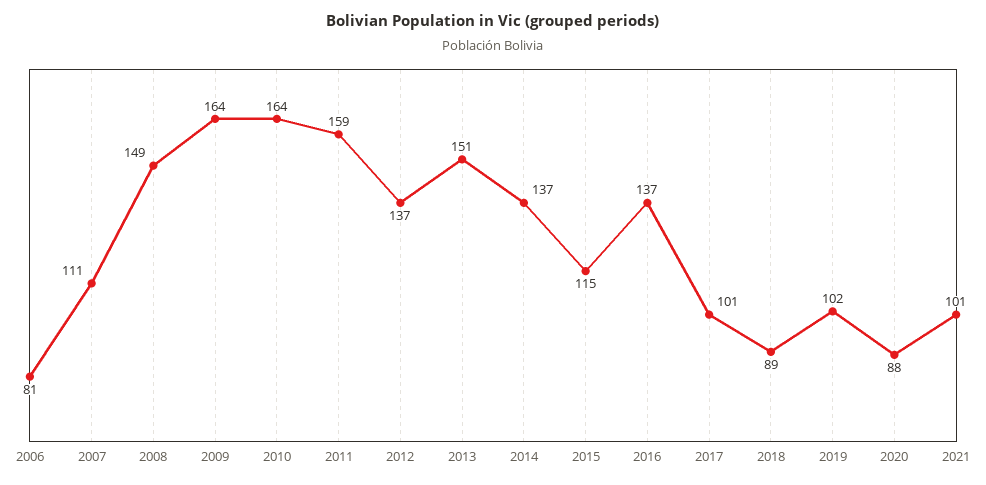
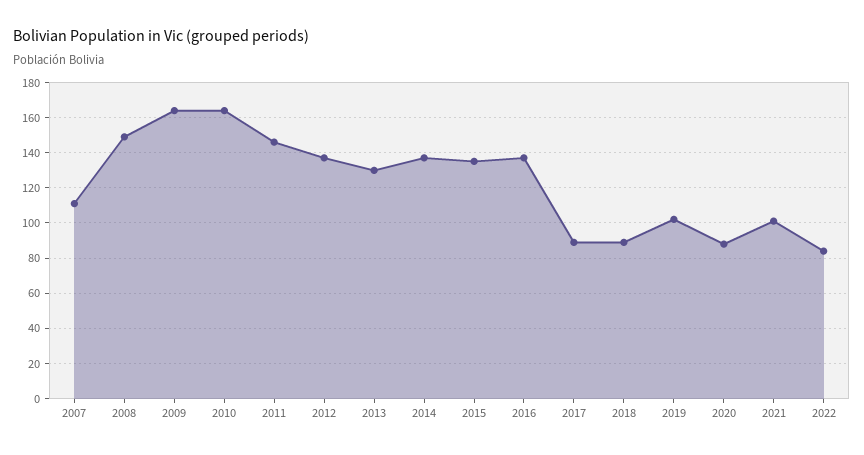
2006: 81 -> none
2011: 159 -> 145
2013: 151 -> 130
2015: 115 -> 135
2017: 101 -> 90
2022: none -> 85

